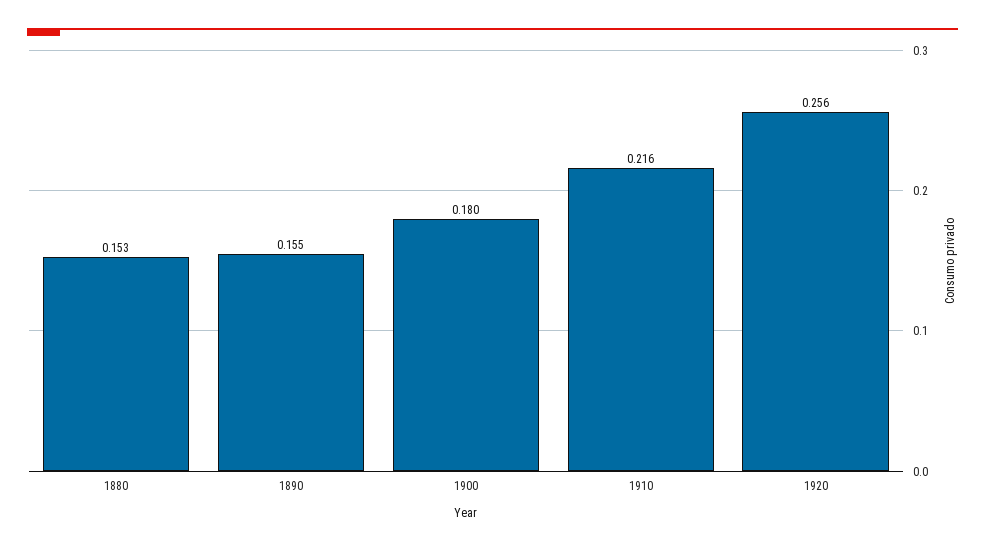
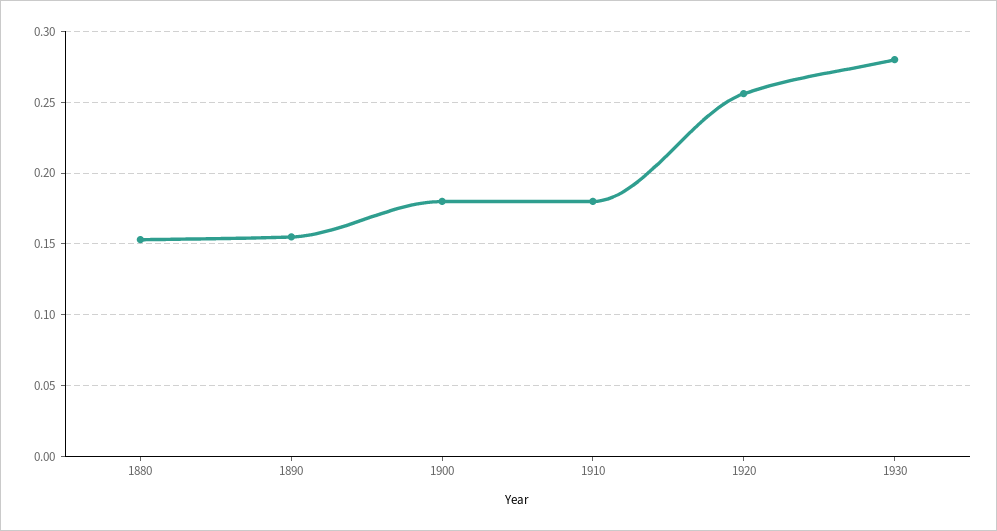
1910: 0.216 -> 0.18
1930: none -> 0.28

